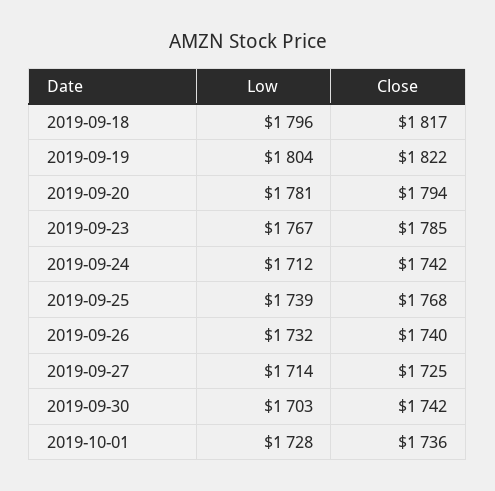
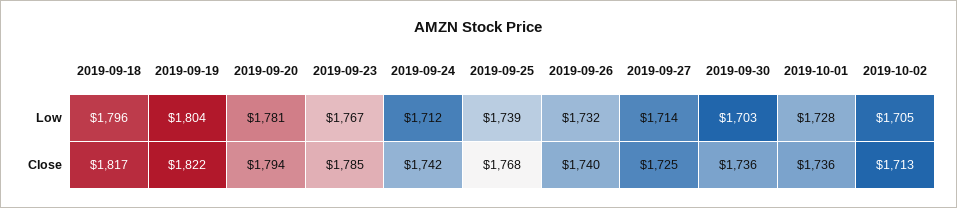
Close, 2019-09-30: 1742 -> 1736
Low, 2019-10-02: none -> 1705
Close, 2019-10-02: none -> 1713

